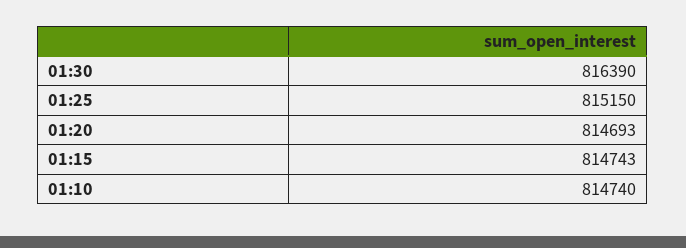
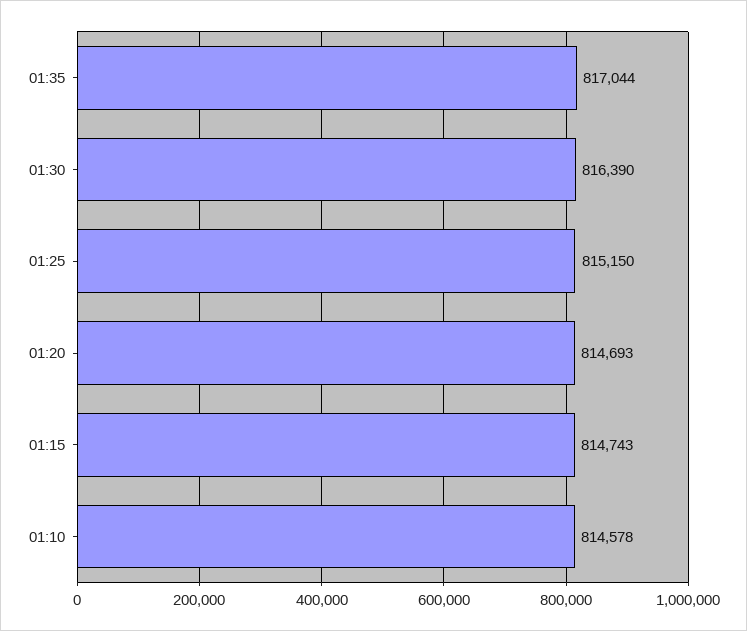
01:10: 814740 -> 814578
01:35: none -> 817044

